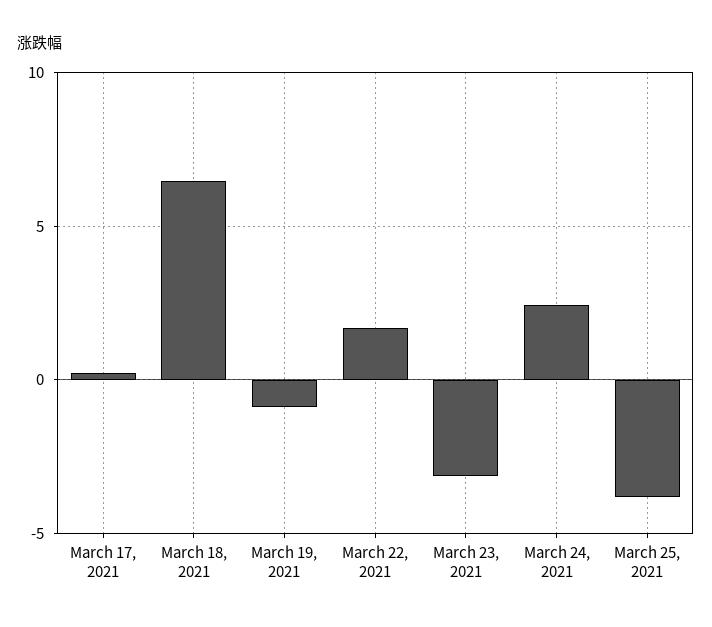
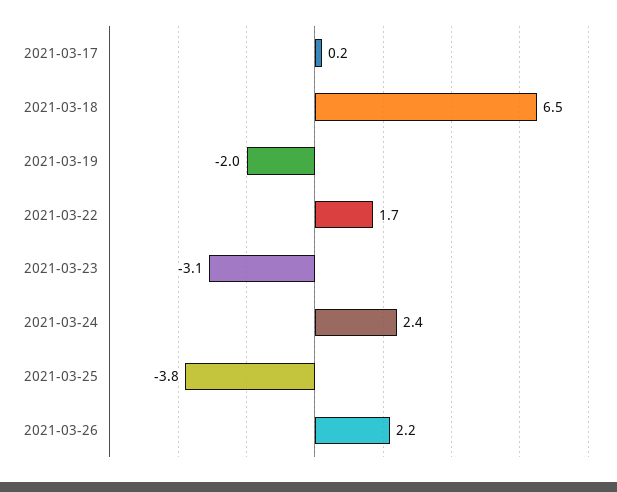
March 19, 2021: -1 -> -2
2021-03-26: none -> 2.2

